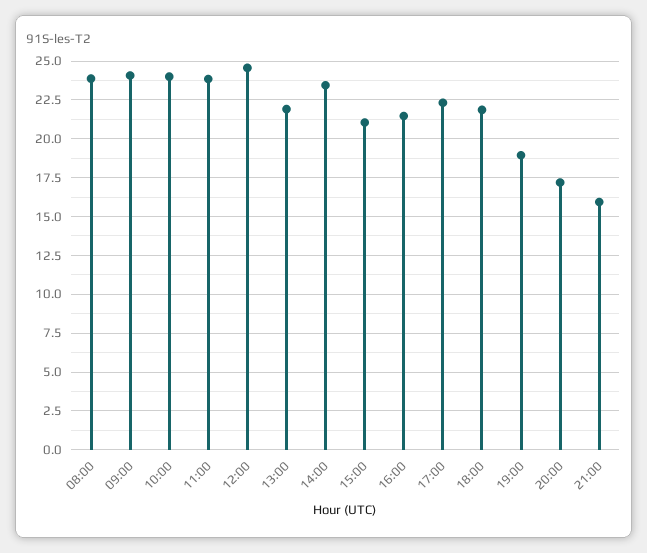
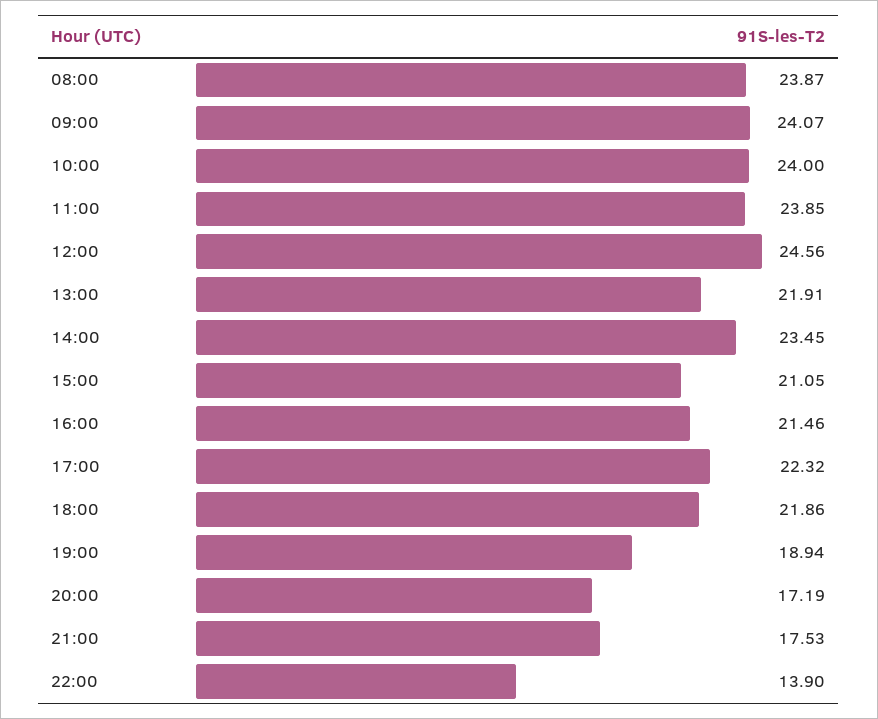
21:00: 16 -> 17.53
22:00: none -> 13.9

